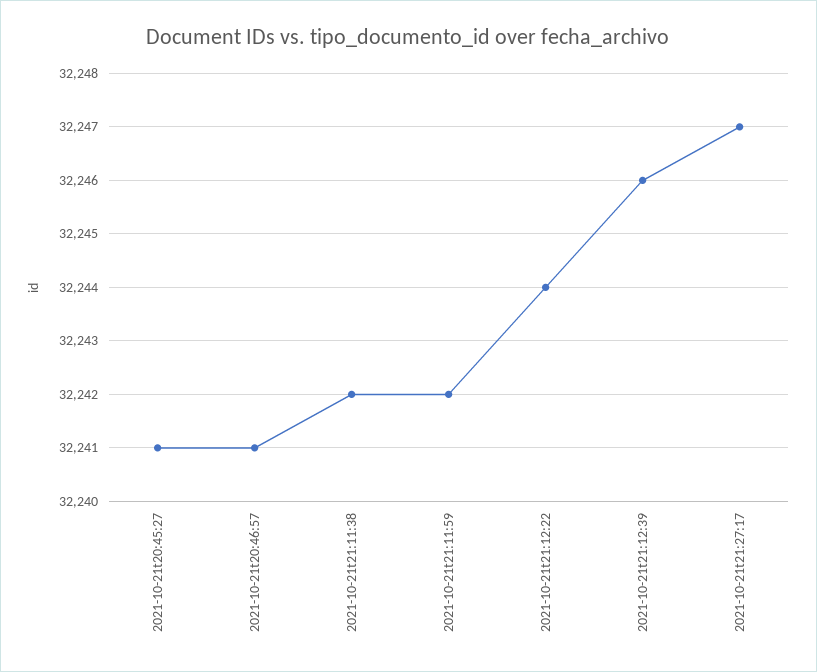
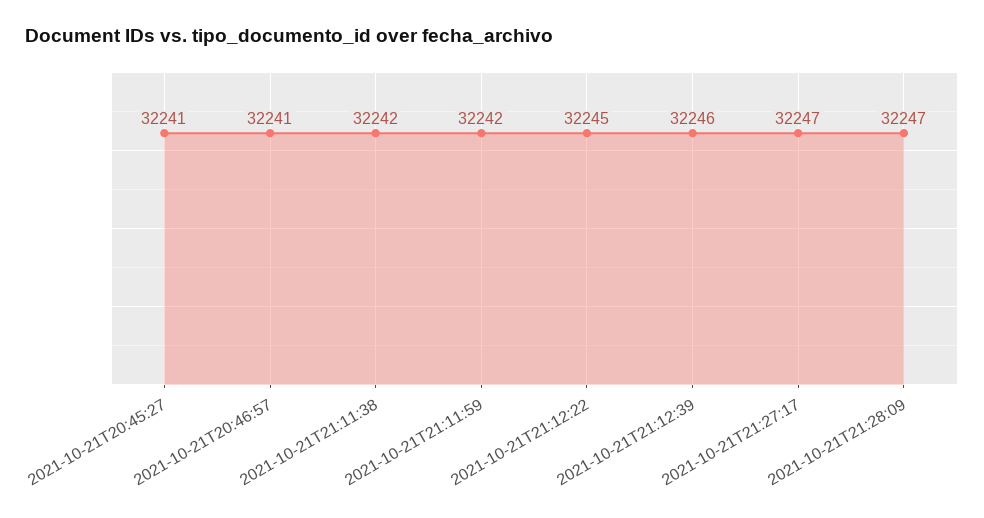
2021-10-21t21:12:22: 32244 -> 32245
2021-10-21T21:28:09: none -> 32247

